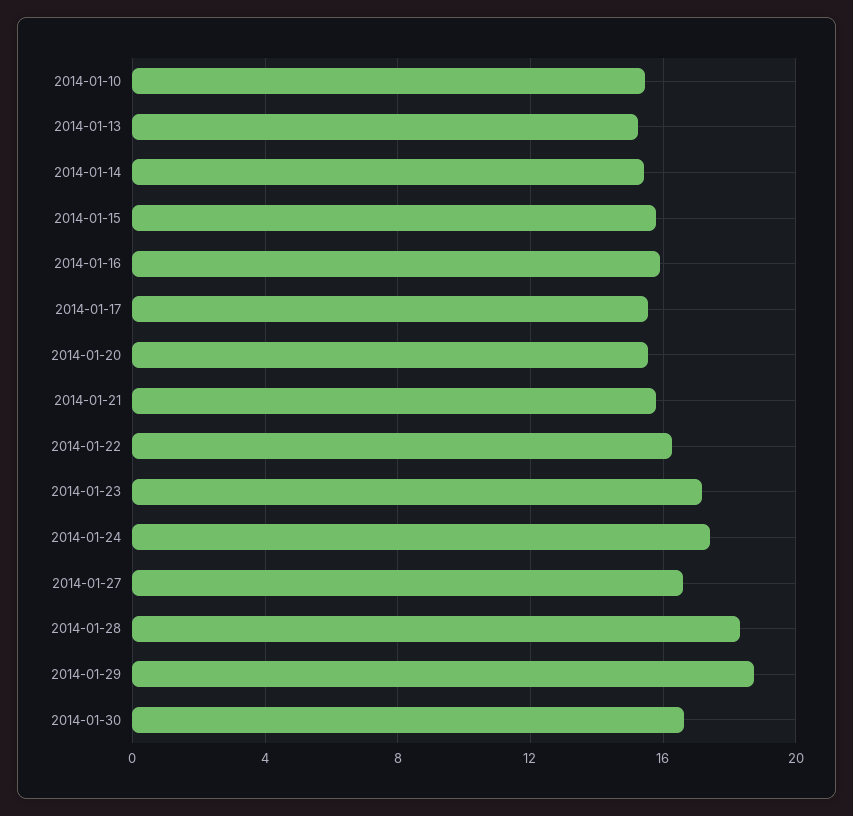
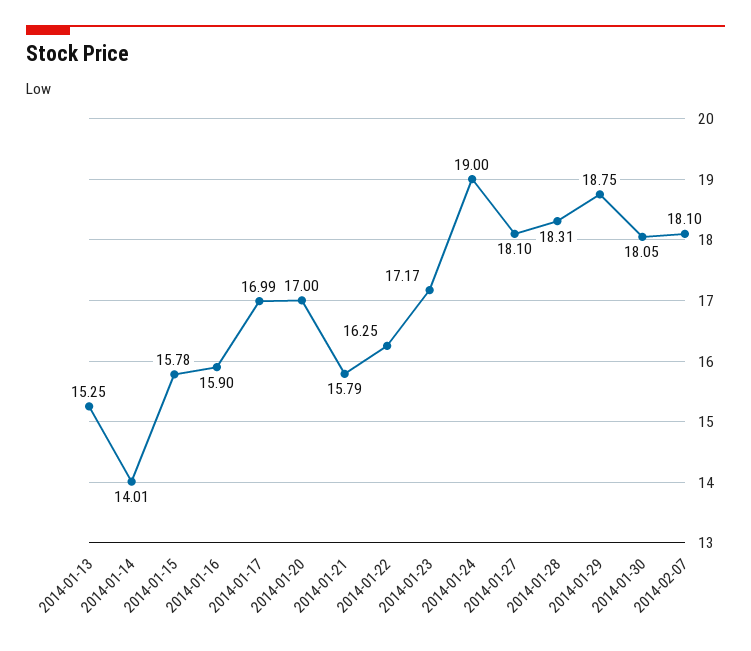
2014-01-10: 15.5 -> none
2014-01-14: 15.5 -> 14.01
2014-01-17: 15.5 -> 16.99
2014-01-20: 15.5 -> 17
2014-01-24: 17.5 -> 19
2014-01-27: 16.5 -> 18.1
2014-01-30: 16.5 -> 18.05
2014-02-07: none -> 18.1

